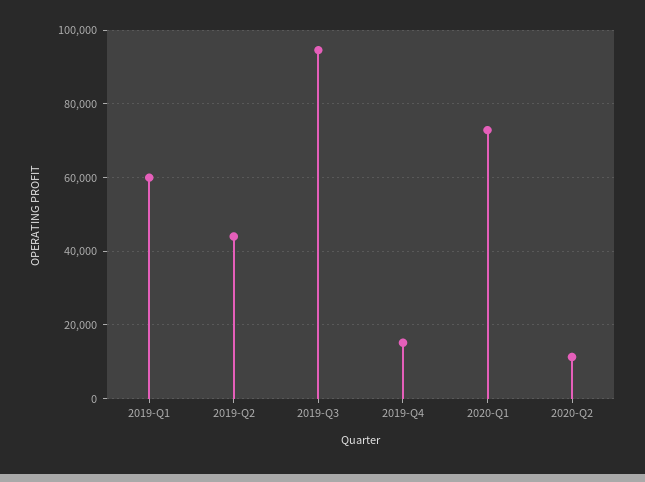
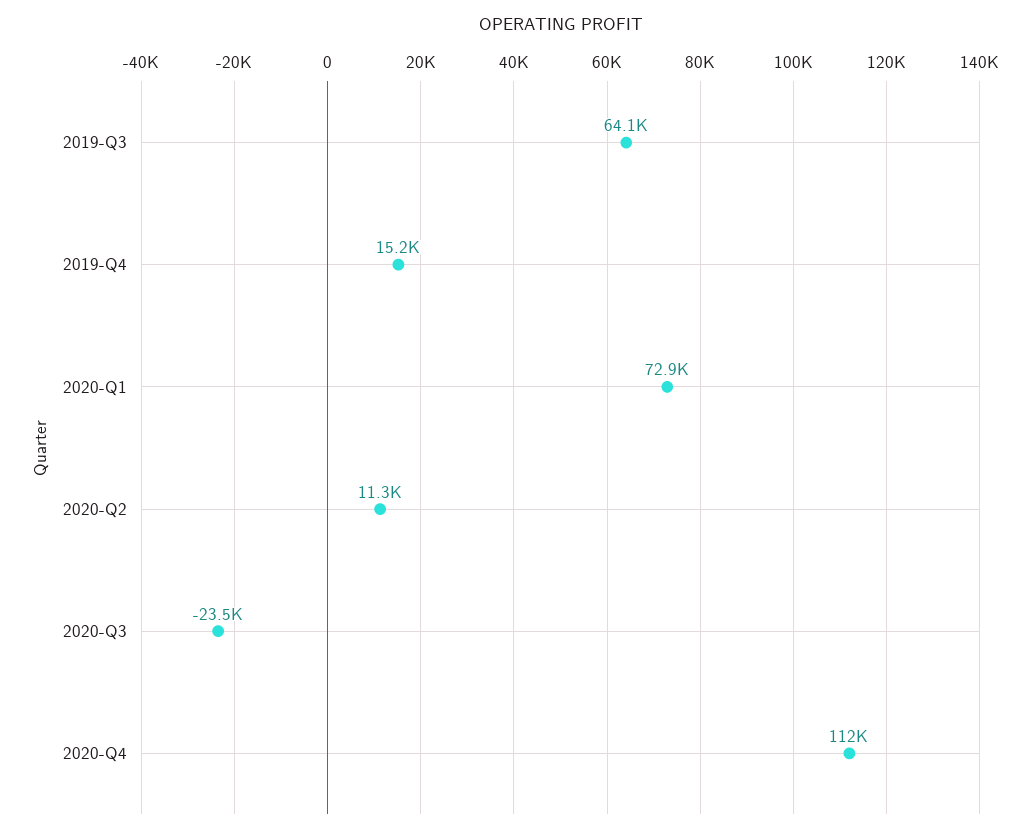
2019-Q1: 60000 -> none
2019-Q2: 44000 -> none
2019-Q3: 94000 -> 64100
2020-Q3: none -> -23500
2020-Q4: none -> 112000

